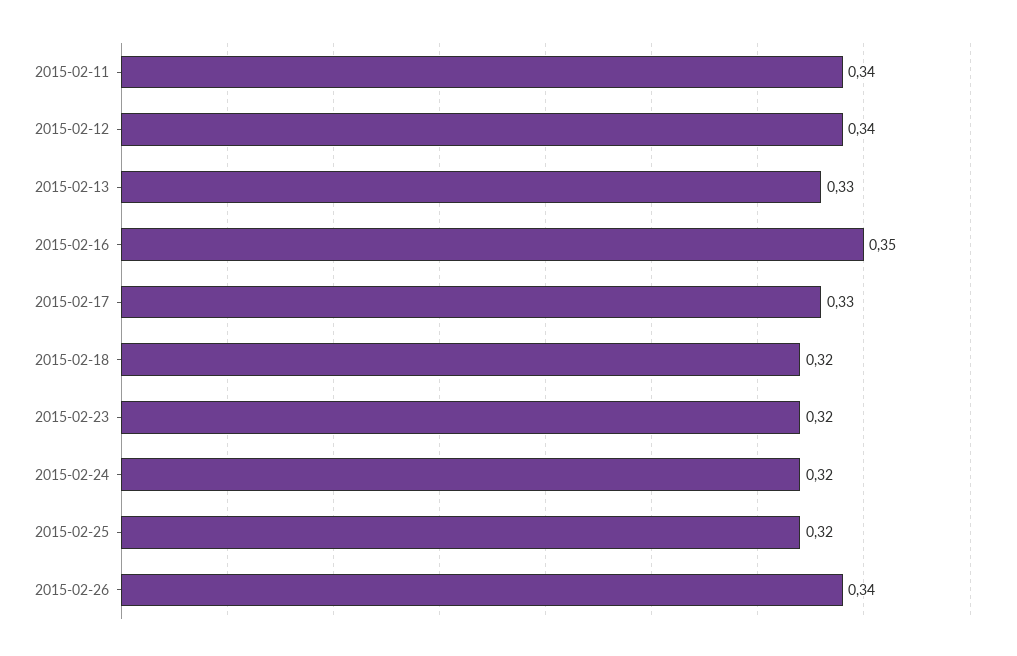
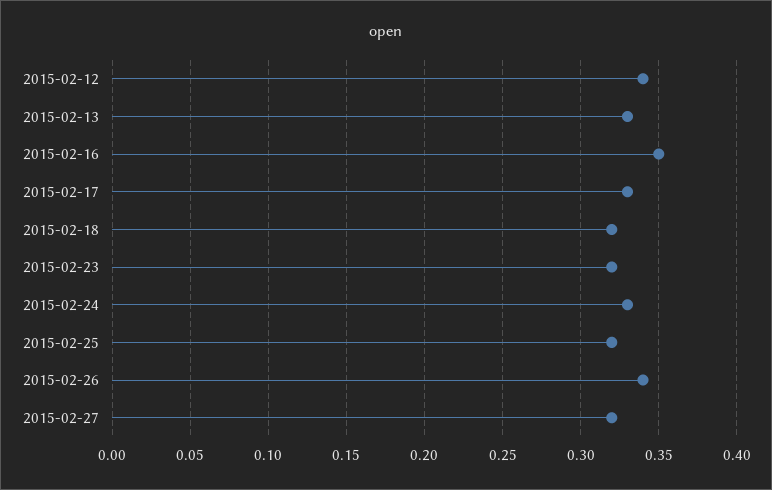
2015-02-11: 0.34 -> none
2015-02-24: 0.32 -> 0.33
2015-02-27: none -> 0.32

